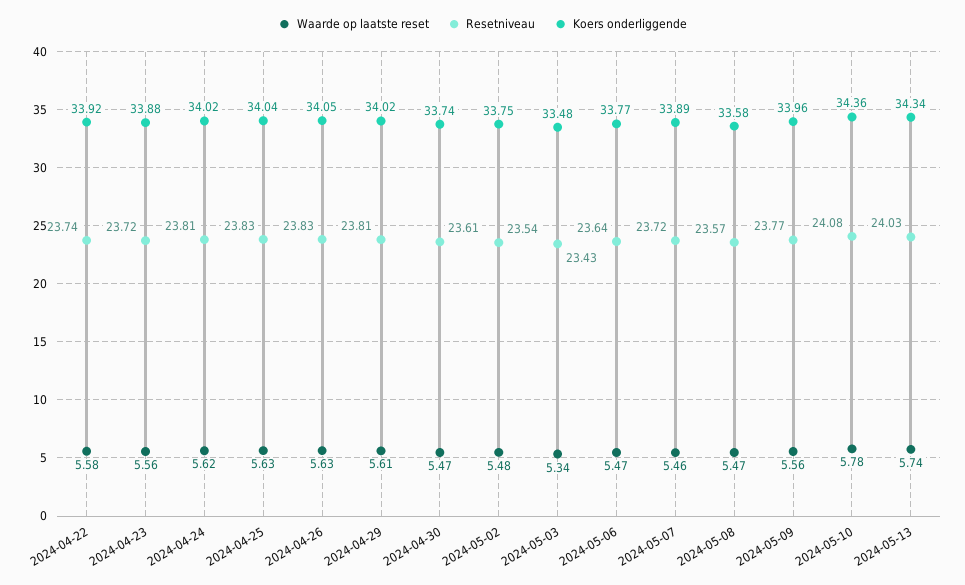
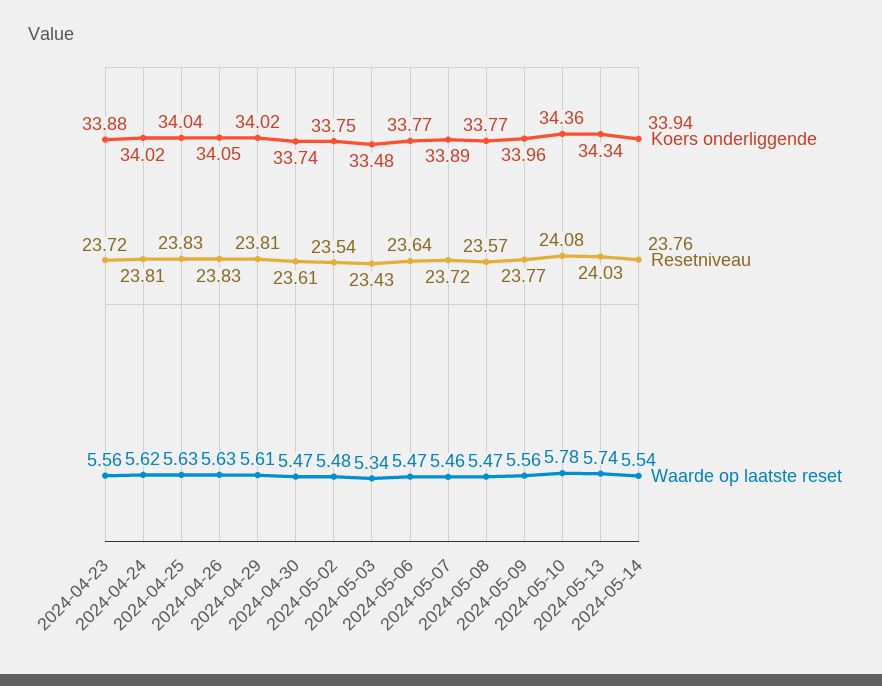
Waarde op laatste reset, 2024-04-22: 5.58 -> none
Resetniveau, 2024-04-22: 23.74 -> none
Koers onderliggende, 2024-04-22: 33.92 -> none
Koers onderliggende, 2024-05-08: 33.58 -> 33.77
Koers onderliggende, 2024-05-14: none -> 33.94
Resetniveau, 2024-05-14: none -> 23.76
Waarde op laatste reset, 2024-05-14: none -> 5.54

